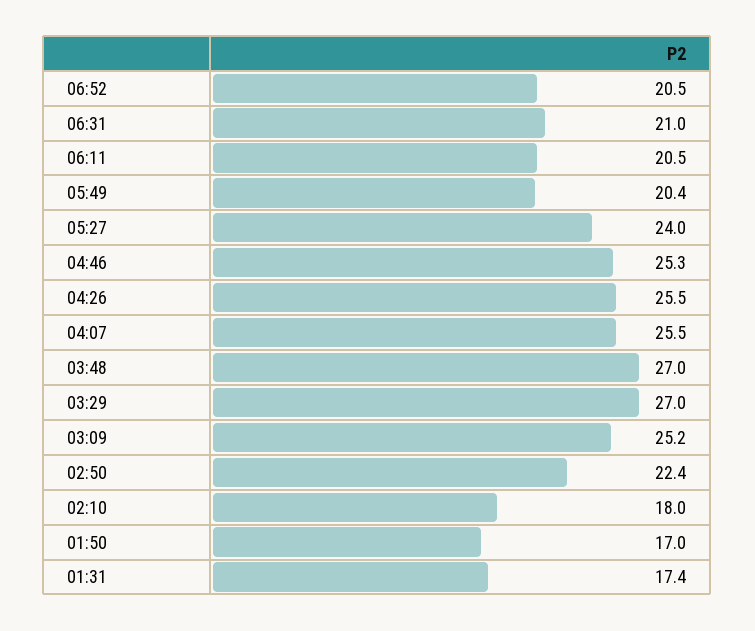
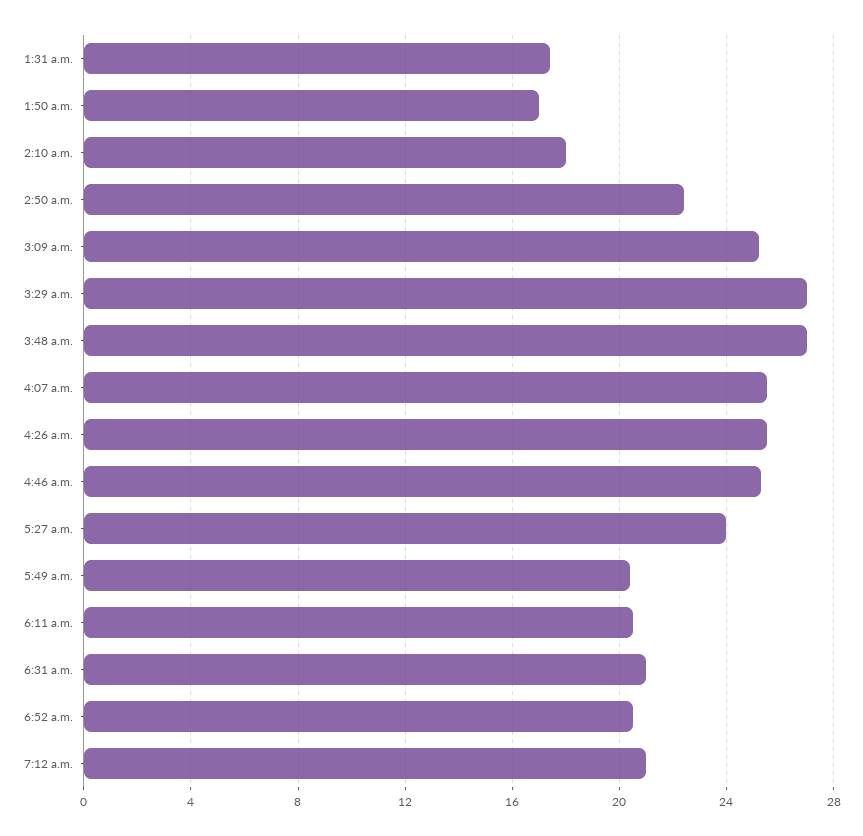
7:12 a.m.: none -> 21

